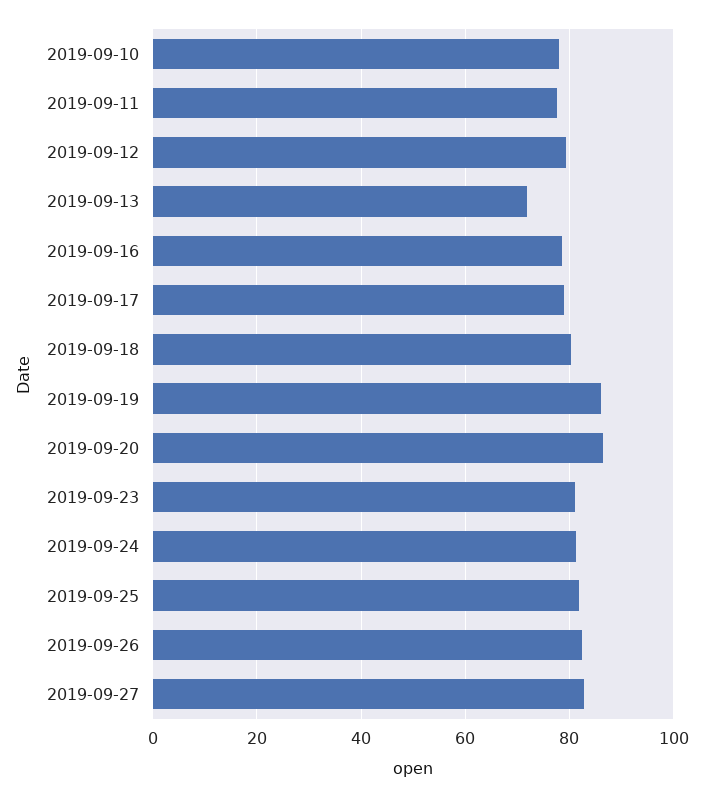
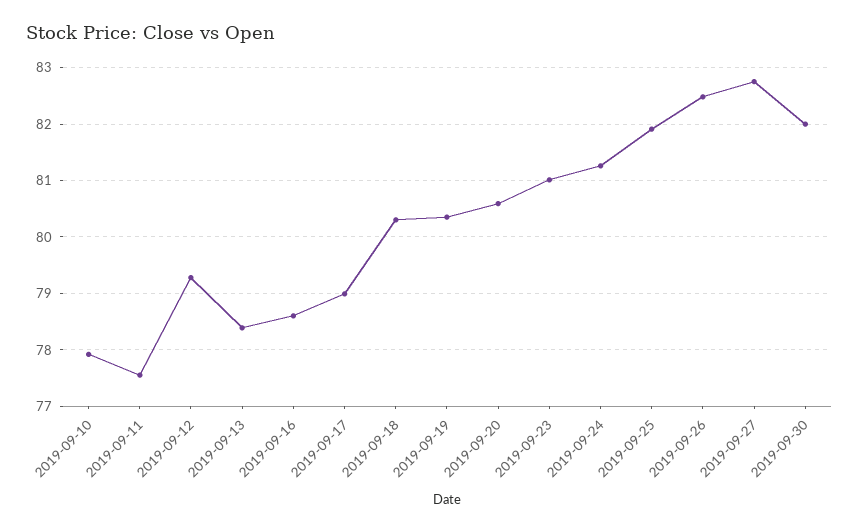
2019-09-13: 72 -> 78.4
2019-09-19: 86 -> 80.4
2019-09-20: 86 -> 80.6
2019-09-30: none -> 82

